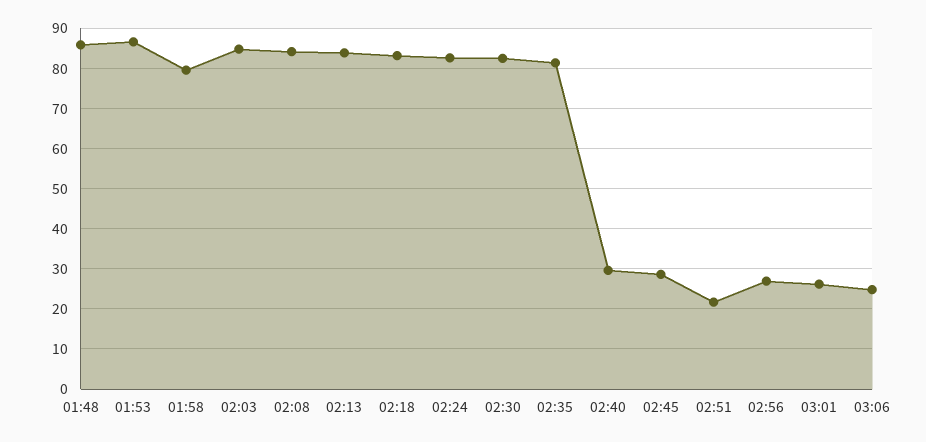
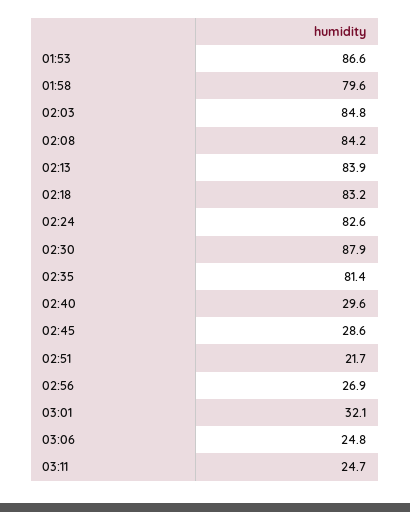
01:48: 86 -> none
02:30: 82 -> 87.9
03:01: 26 -> 32.1
03:11: none -> 24.7

